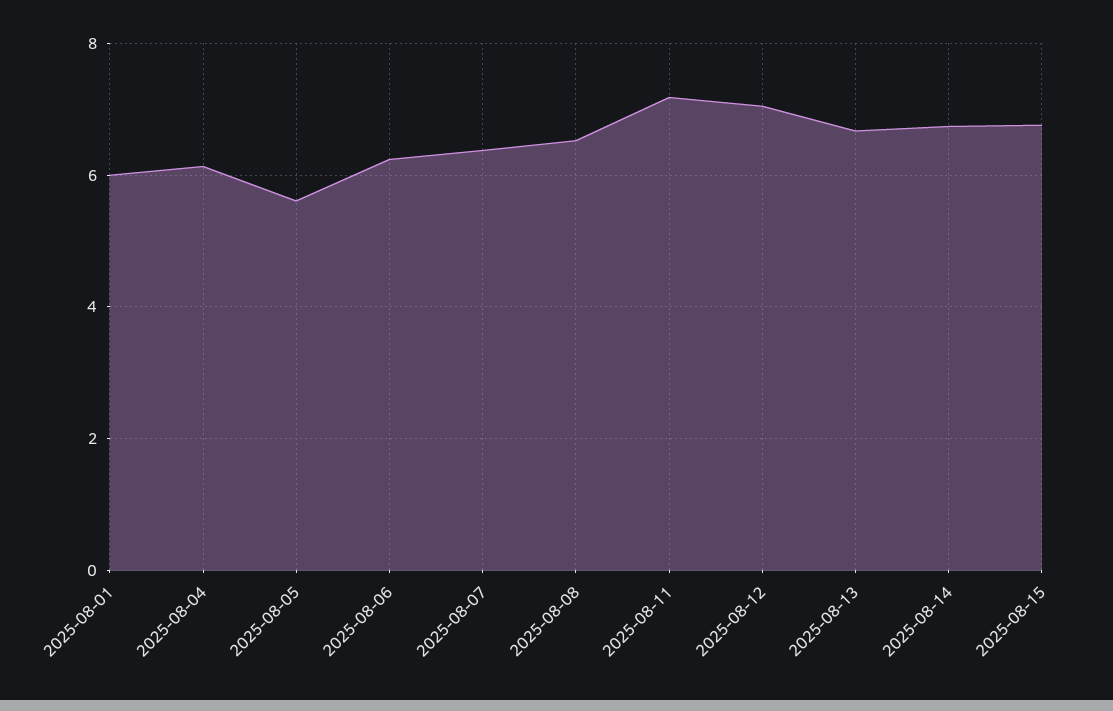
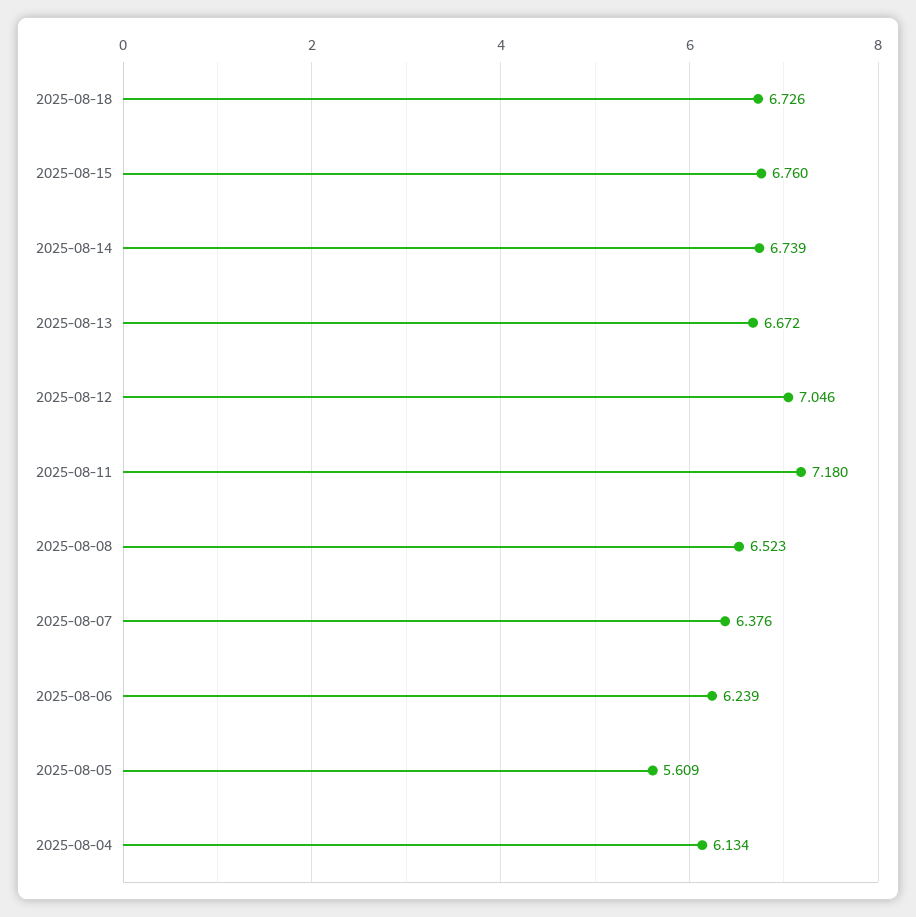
2025-08-01: 6 -> none
2025-08-18: none -> 6.726

